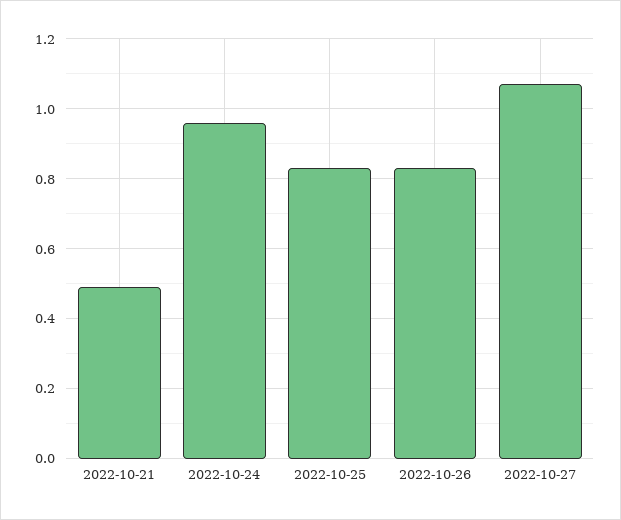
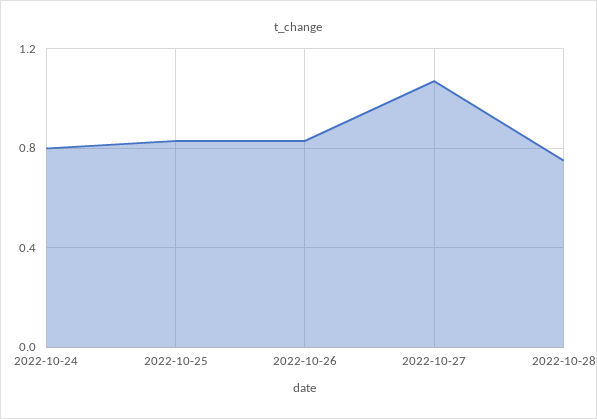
2022-10-21: 0.5 -> none
2022-10-24: 0.95 -> 0.8
2022-10-28: none -> 0.75

